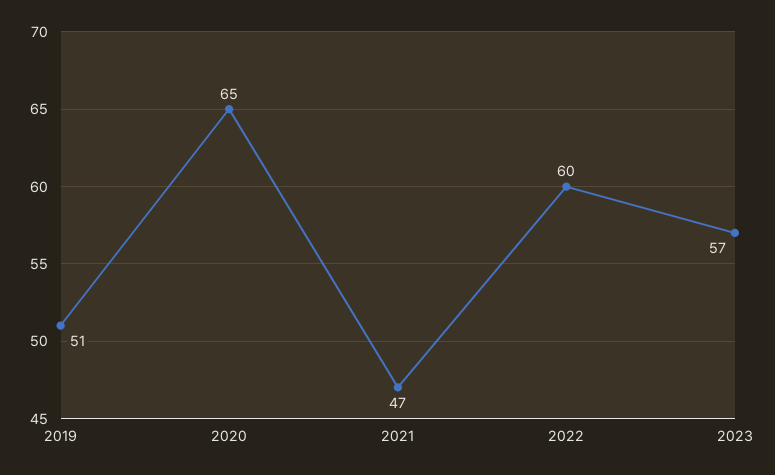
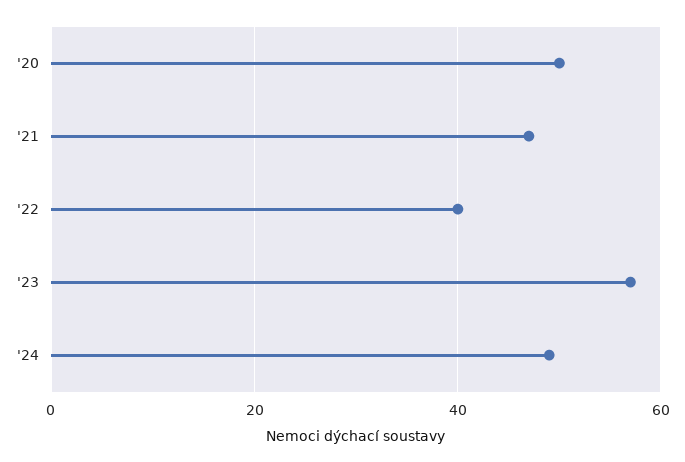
2019: 51 -> none
2020: 65 -> 50
2022: 60 -> 40
'24: none -> 50

